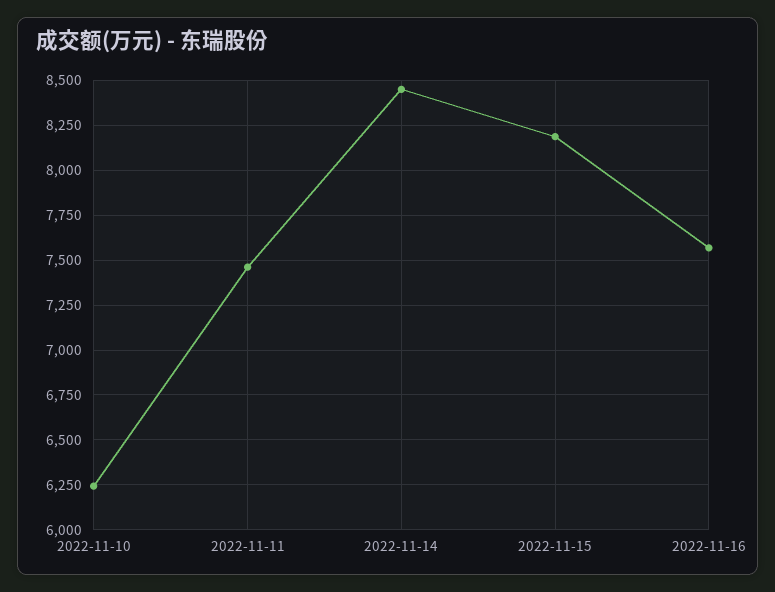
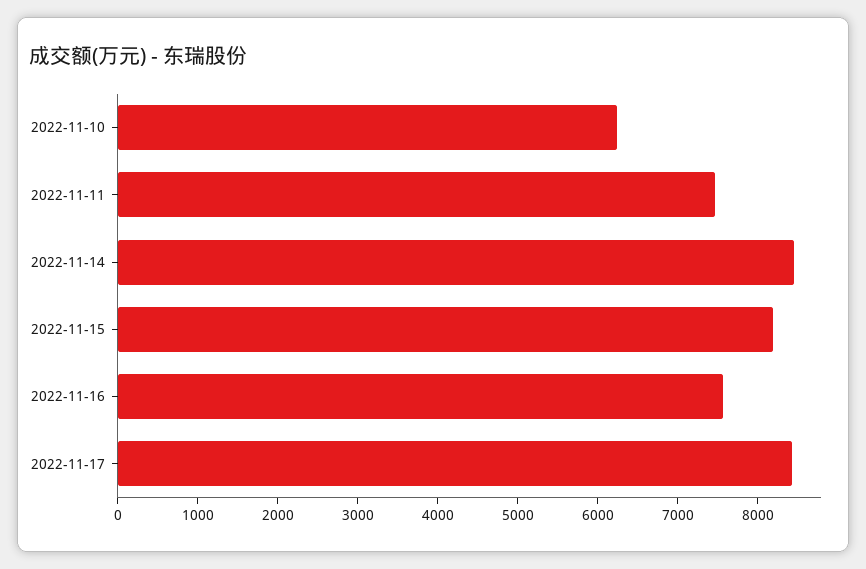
2022-11-17: none -> 8400

